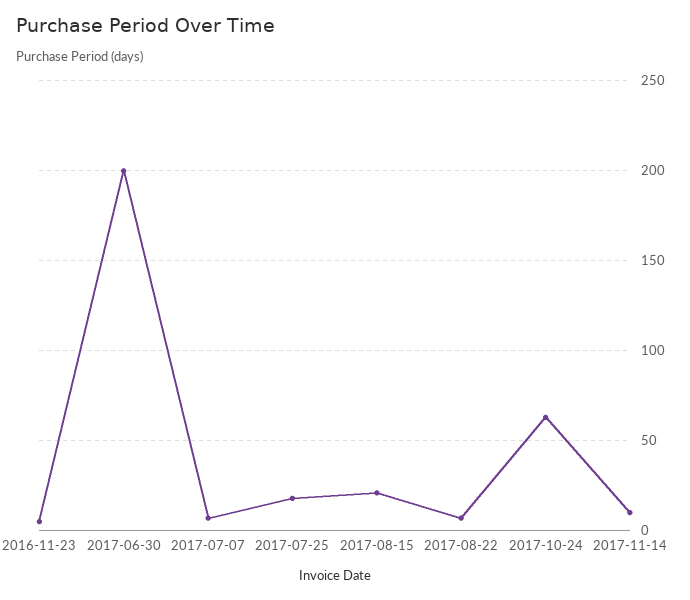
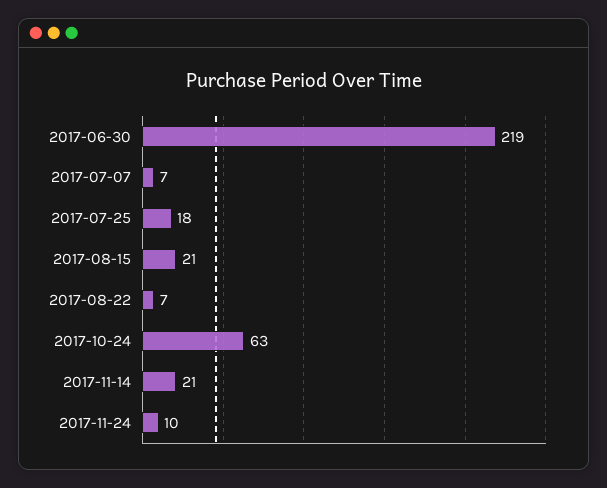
2016-11-23: 5 -> none
2017-06-30: 200 -> 219
2017-11-14: 10 -> 21
2017-11-24: none -> 10

